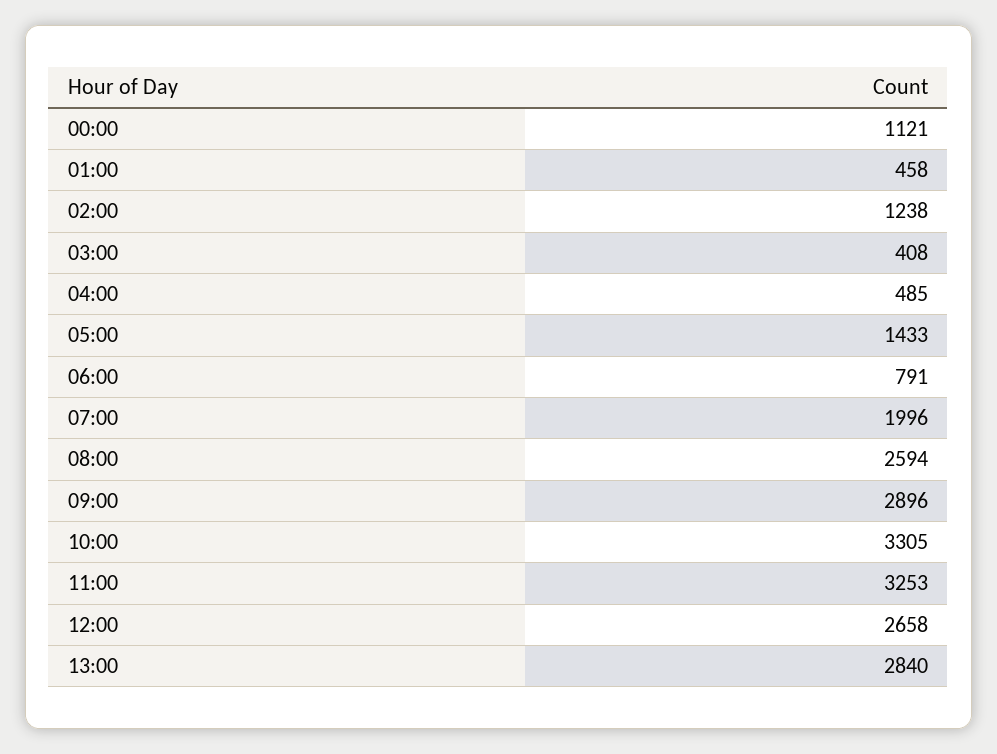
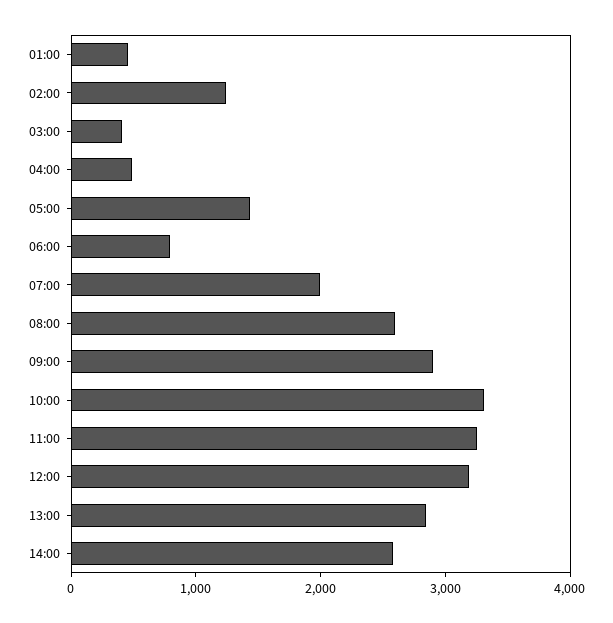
00:00: 1121 -> none
12:00: 2658 -> 3200
14:00: none -> 2600

